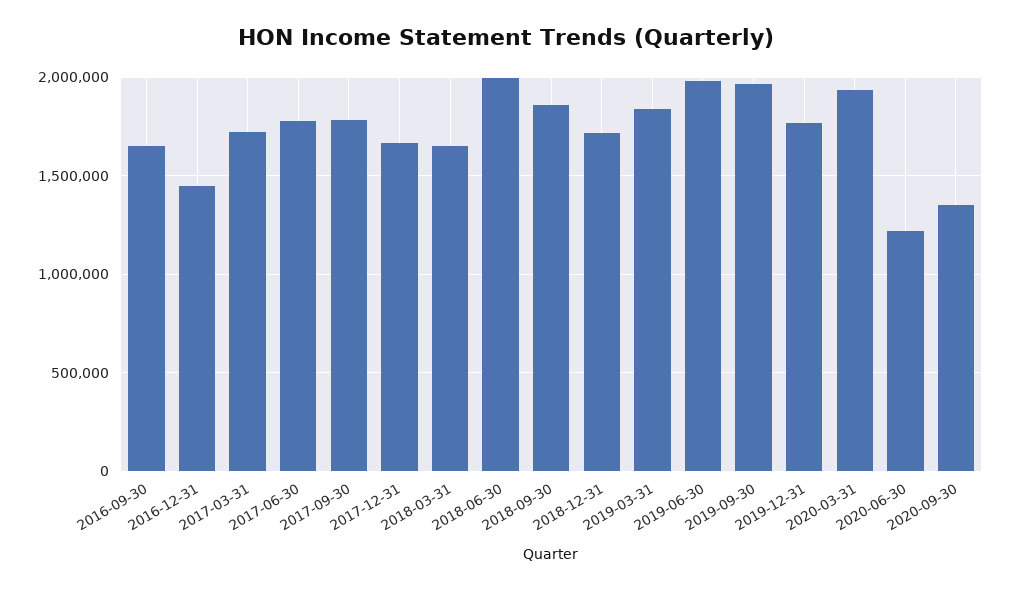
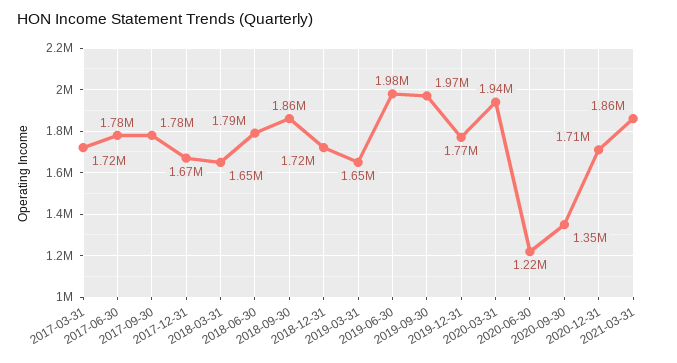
2016-09-30: 1650000 -> none
2016-12-31: 1450000 -> none
2018-06-30: 2000000 -> 1790000
2019-03-31: 1850000 -> 1650000
2020-12-31: none -> 1710000
2021-03-31: none -> 1860000

